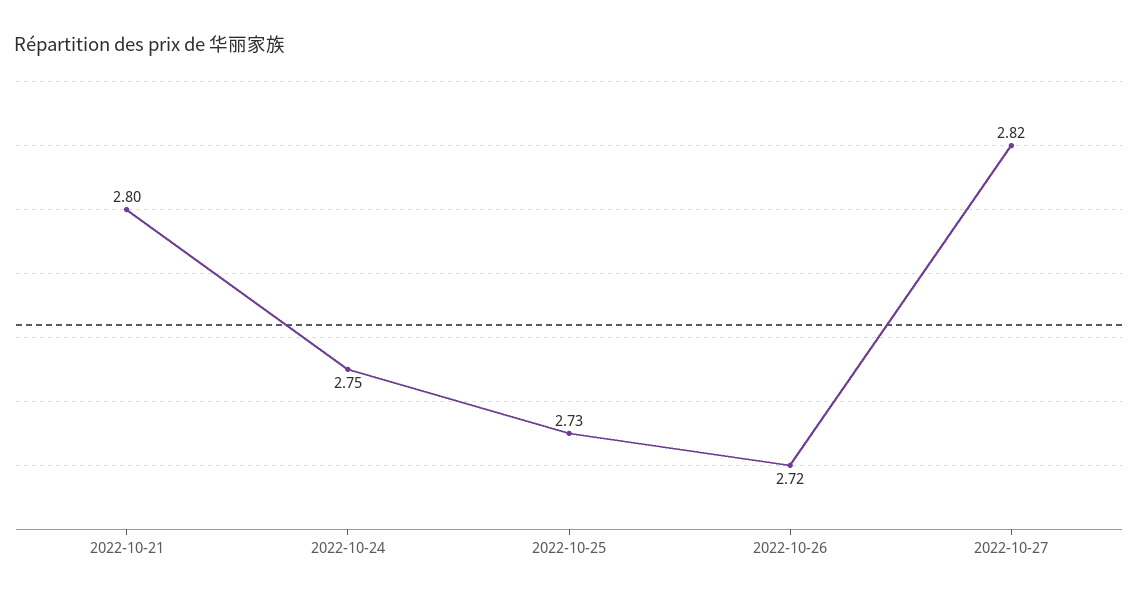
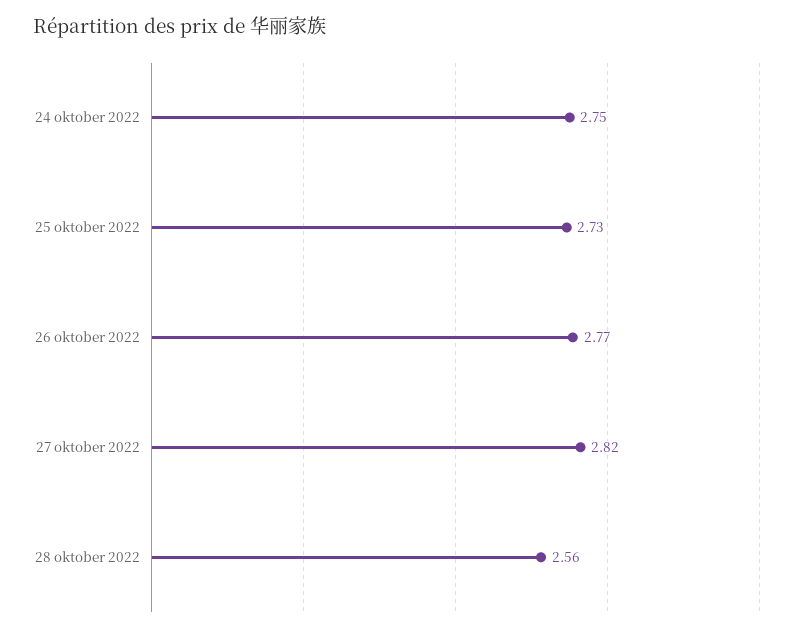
2022-10-21: 2.8 -> none
2022-10-26: 2.72 -> 2.77
28 oktober 2022: none -> 2.56

